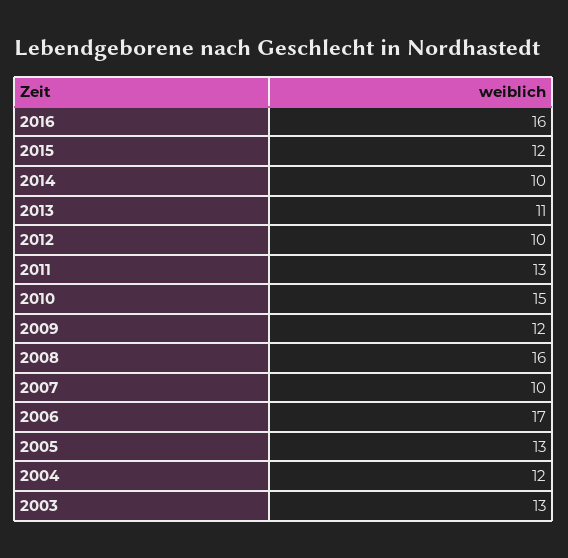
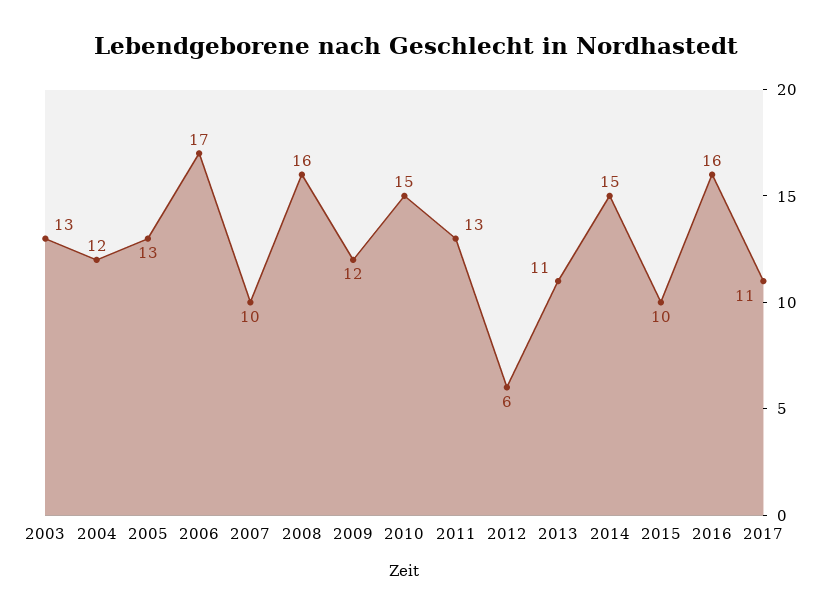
2015: 12 -> 10
2014: 10 -> 15
2012: 10 -> 6
2017: none -> 11

